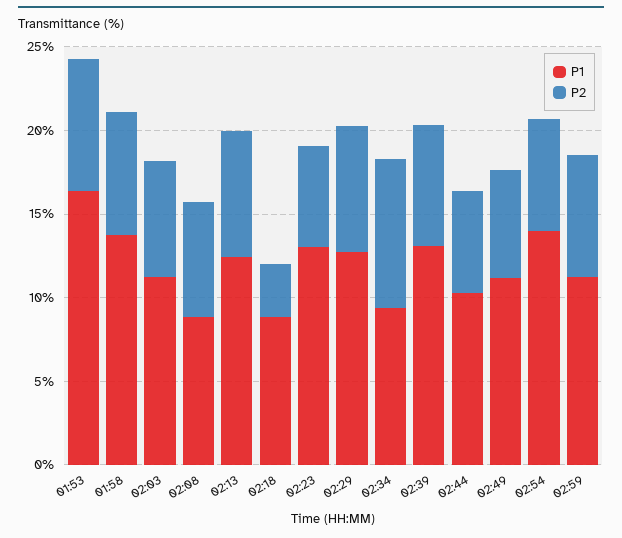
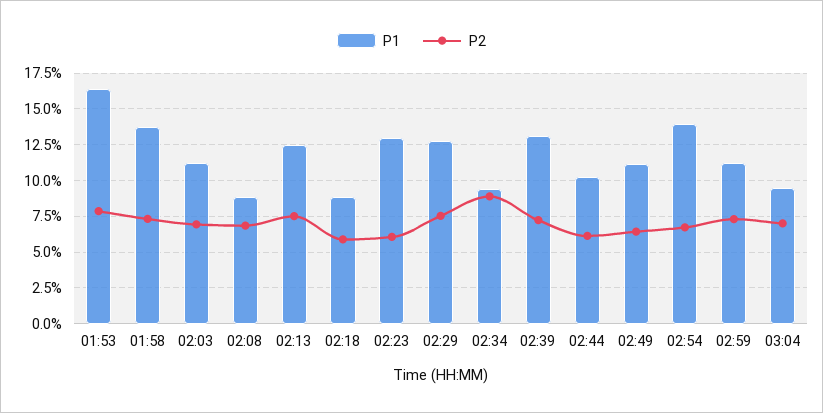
P2, 02:18: 3 -> 6
P1, 03:04: none -> 9.5
P2, 03:04: none -> 7

